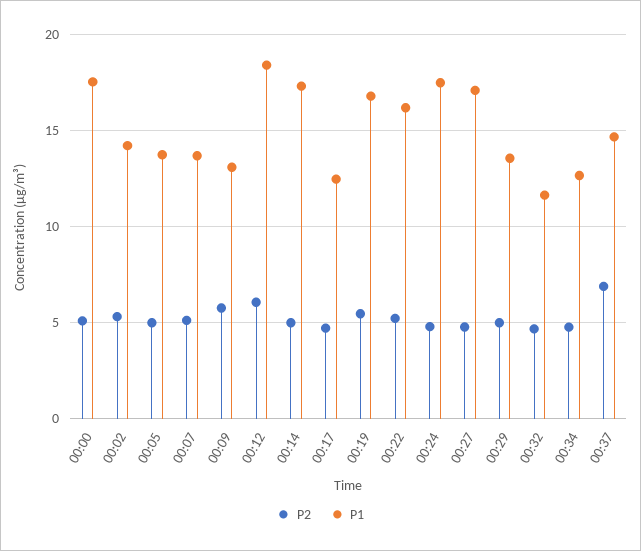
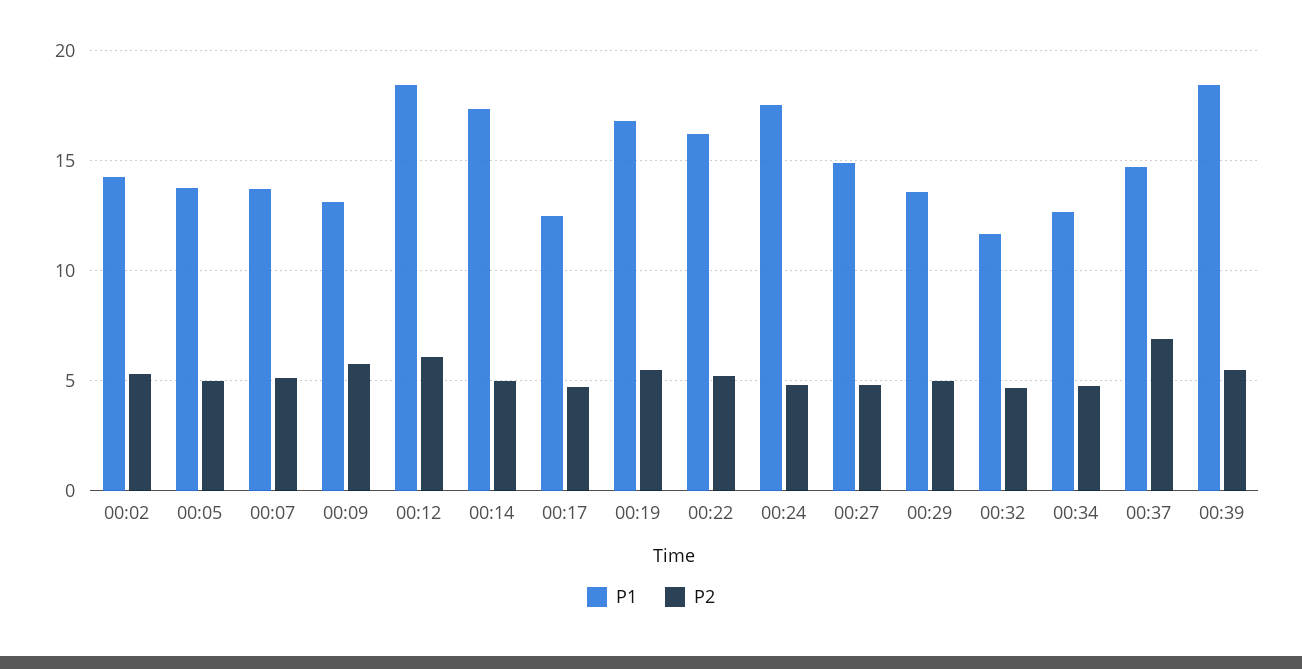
P2, 00:00: 5 -> none
P1, 00:00: 17.5 -> none
P1, 00:27: 17 -> 15
P1, 00:39: none -> 18.5
P2, 00:39: none -> 5.5

